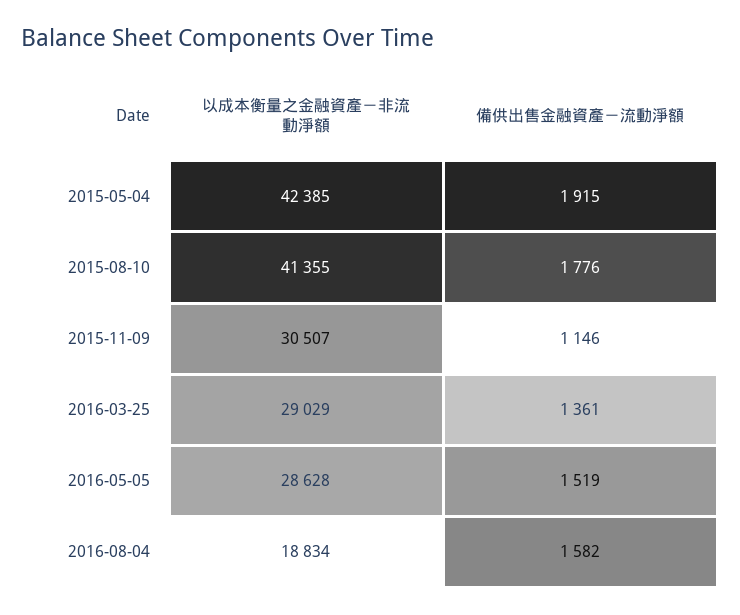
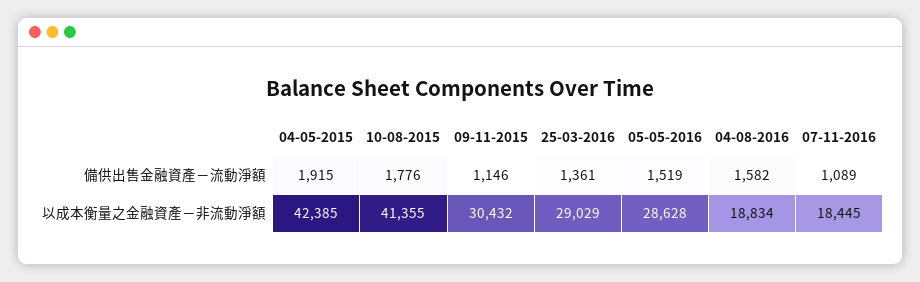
以成本衡量之金融資產－非流動淨額, 2015-11-09: 30507 -> 30432
備供出售金融資產－流動淨額, 07-11-2016: none -> 1089
以成本衡量之金融資產－非流動淨額, 07-11-2016: none -> 18445

